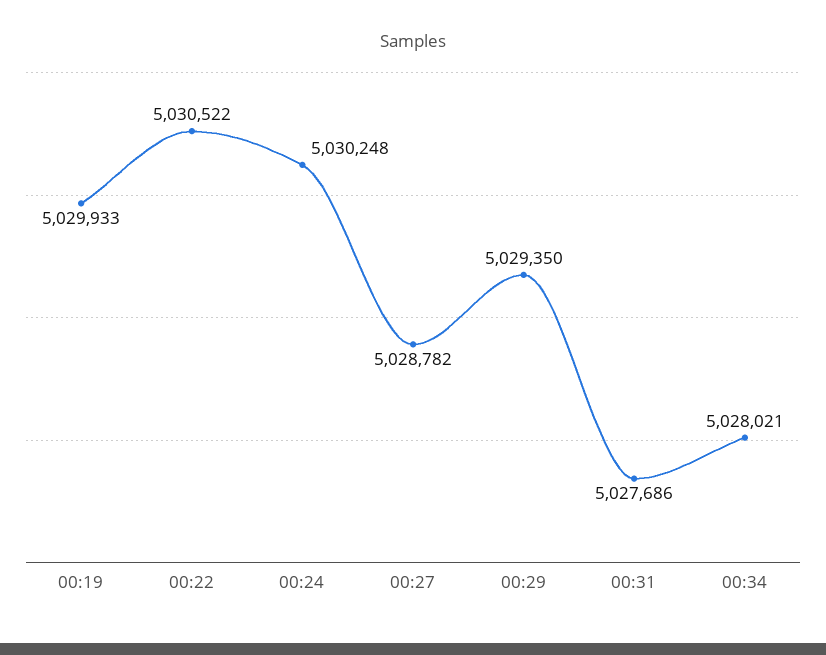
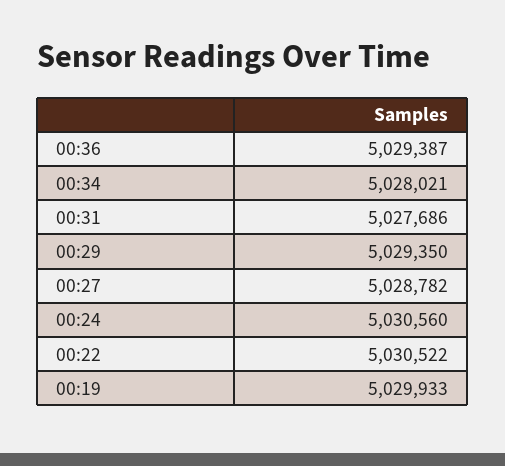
00:24: 5030248 -> 5030560
00:36: none -> 5029387

